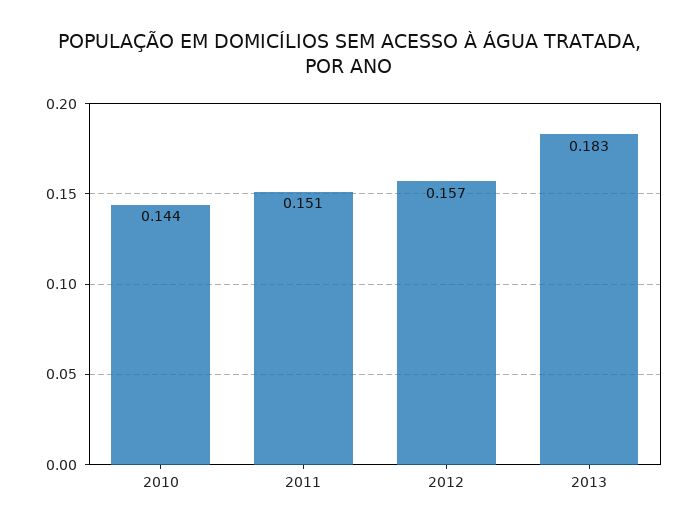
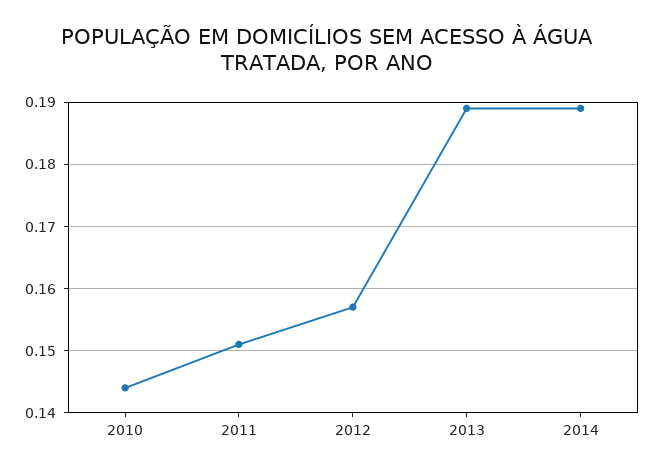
2013: 0.183 -> 0.189
2014: none -> 0.189

